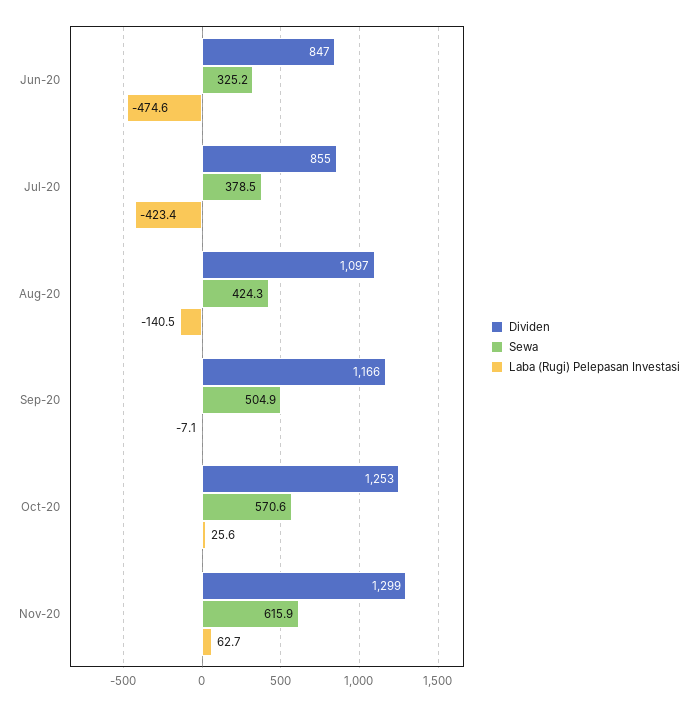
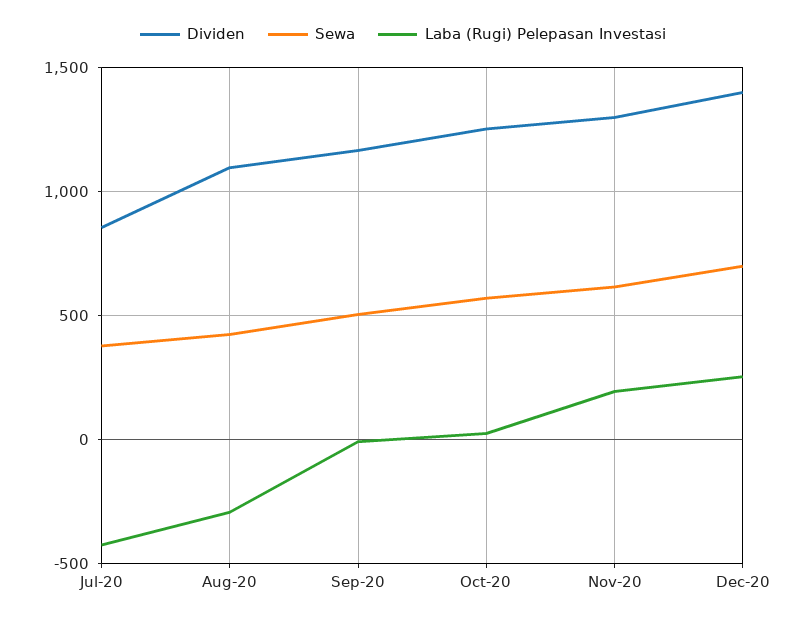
Dividen, Jun-20: 847 -> none
Sewa, Jun-20: 325.2 -> none
Laba (Rugi) Pelepasan Investasi, Jun-20: -474.6 -> none
Laba (Rugi) Pelepasan Investasi, Aug-20: -140.5 -> -300
Laba (Rugi) Pelepasan Investasi, Nov-20: 62.7 -> 200
Dividen, Dec-20: none -> 1400
Sewa, Dec-20: none -> 700
Laba (Rugi) Pelepasan Investasi, Dec-20: none -> 250

